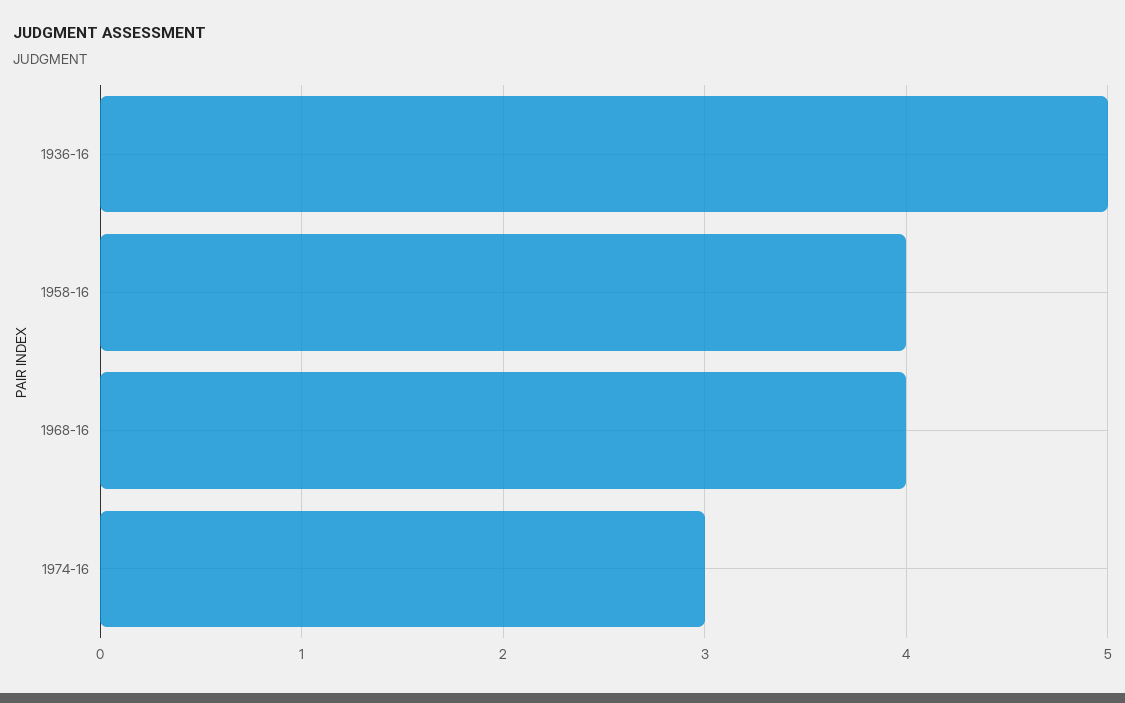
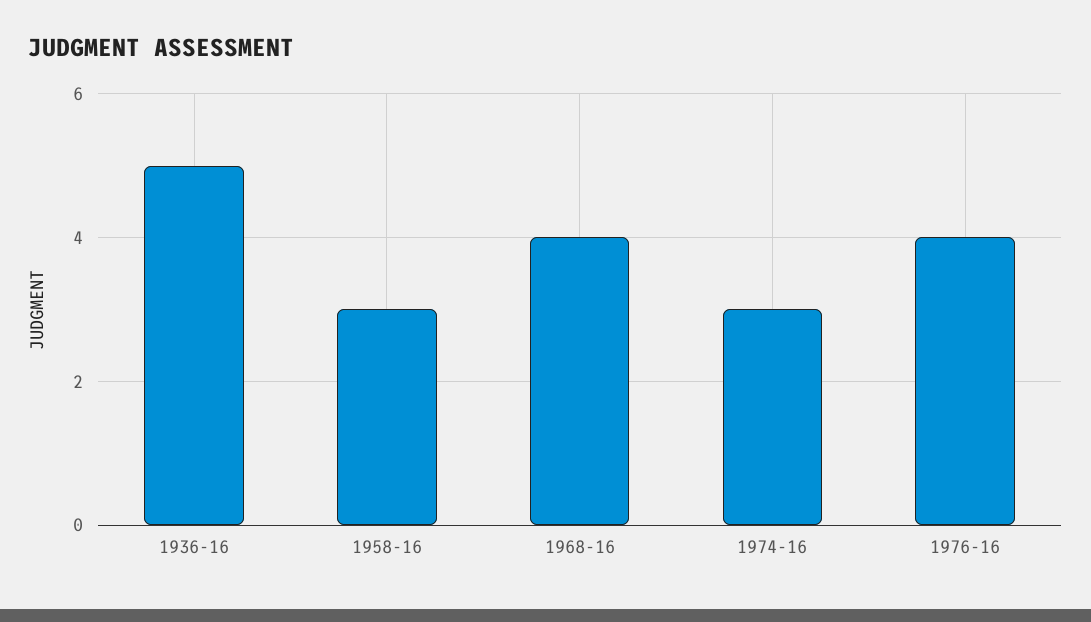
1958-16: 4 -> 3
1976-16: none -> 4

